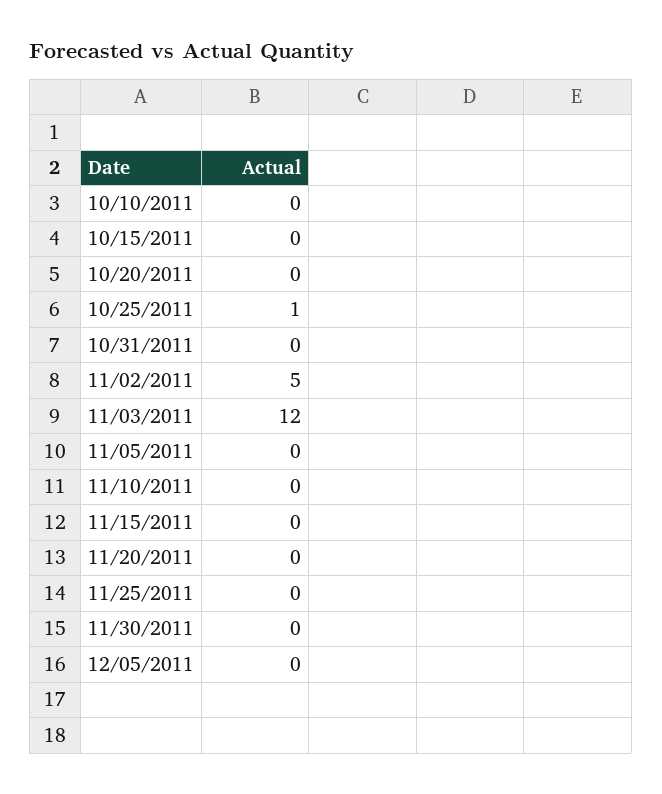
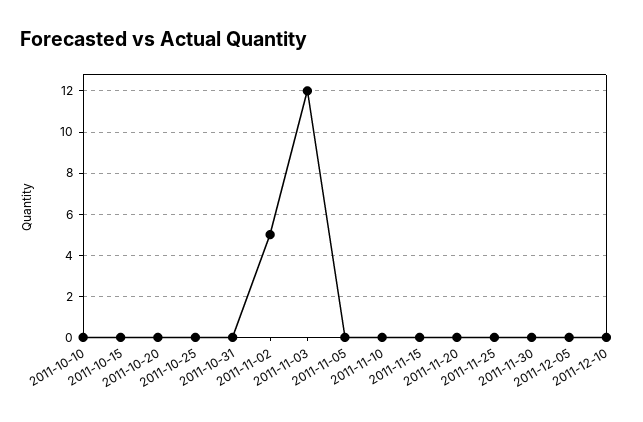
10/25/2011: 1 -> 0
2011-12-10: none -> 0

